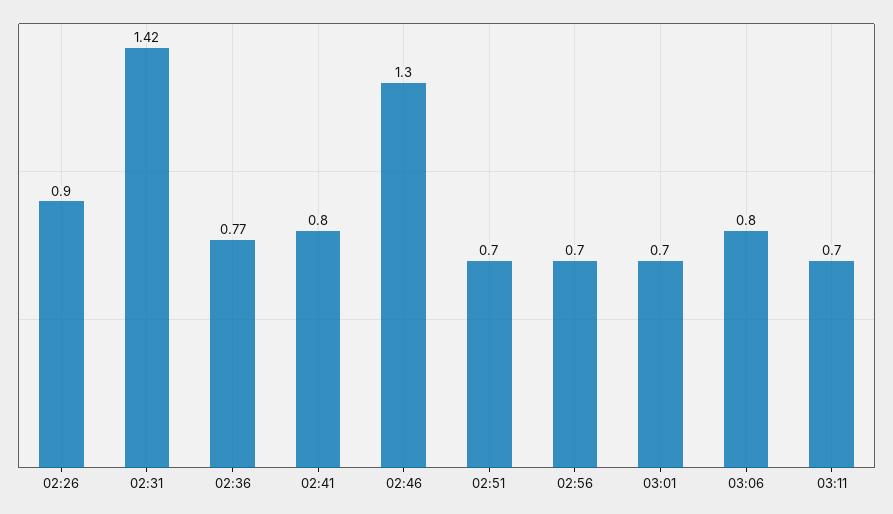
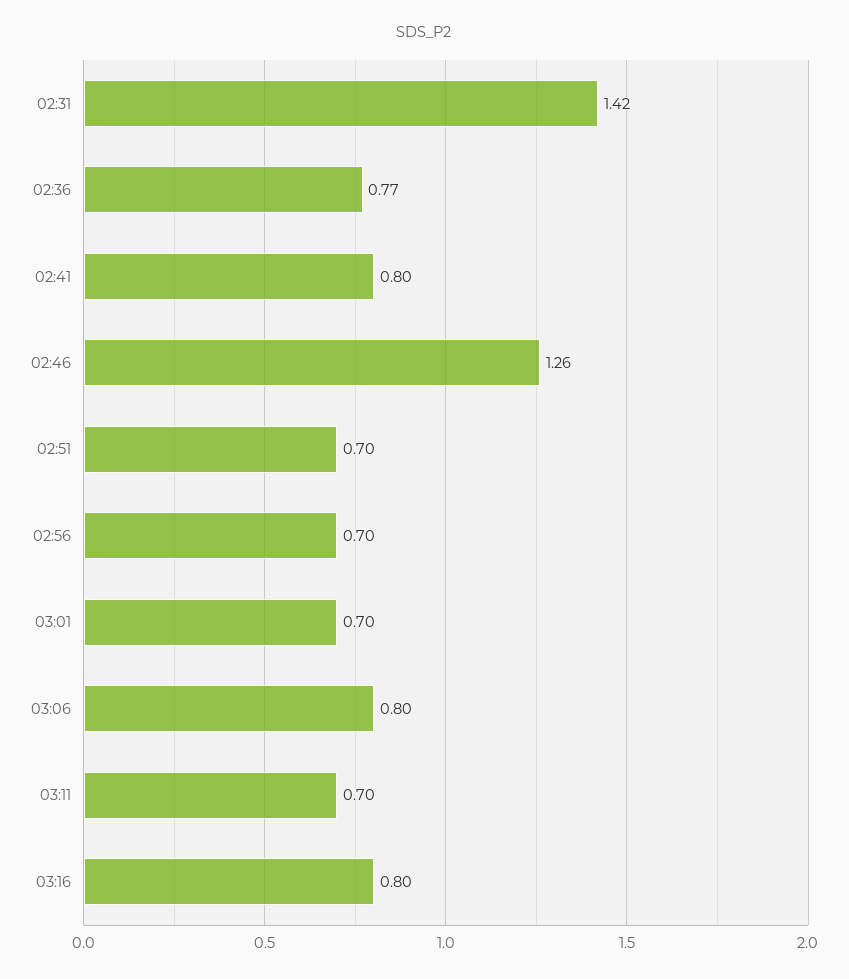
02:26: 0.9 -> none
02:46: 1.3 -> 1.26
03:16: none -> 0.8

